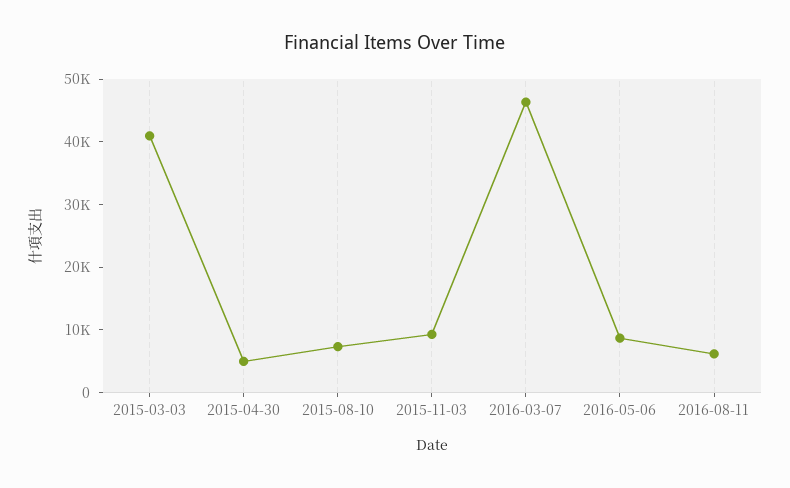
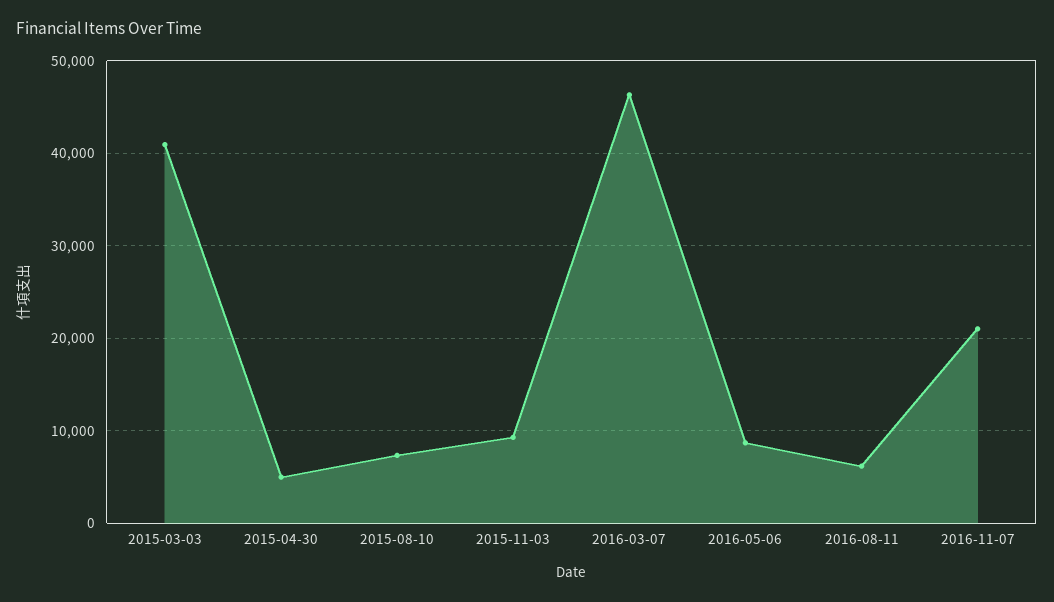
2016-11-07: none -> 21000

